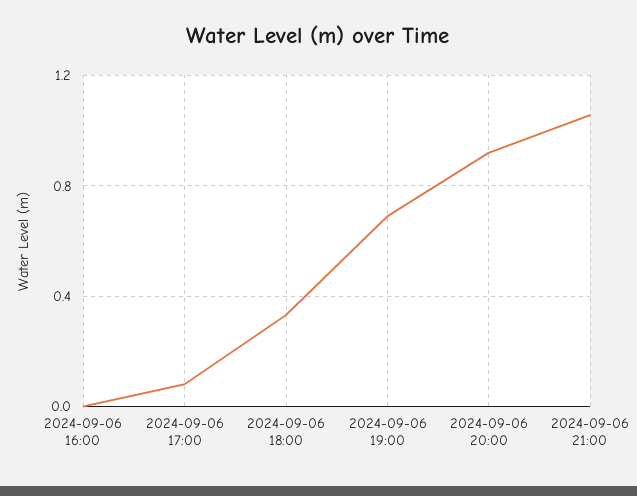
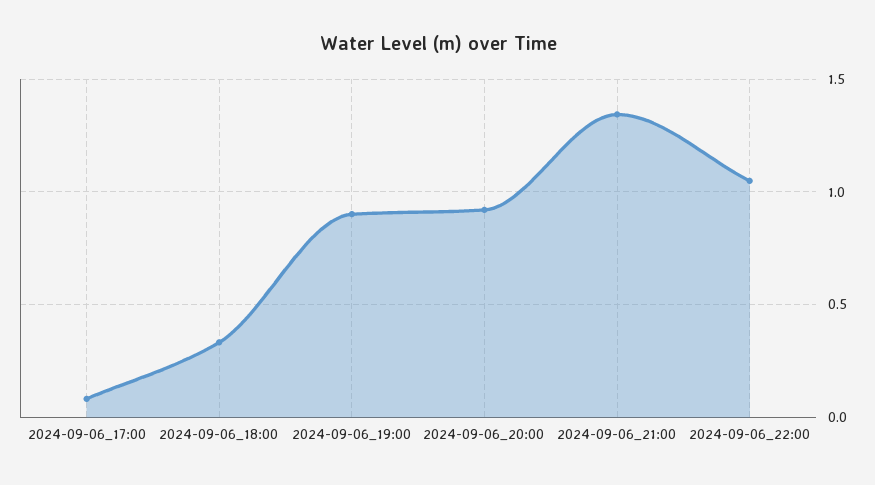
2024-09-06 16:00: 0 -> none
2024-09-06 19:00: 0.7 -> 0.9
2024-09-06 21:00: 1.05 -> 1.35
2024-09-06_22:00: none -> 1.05

